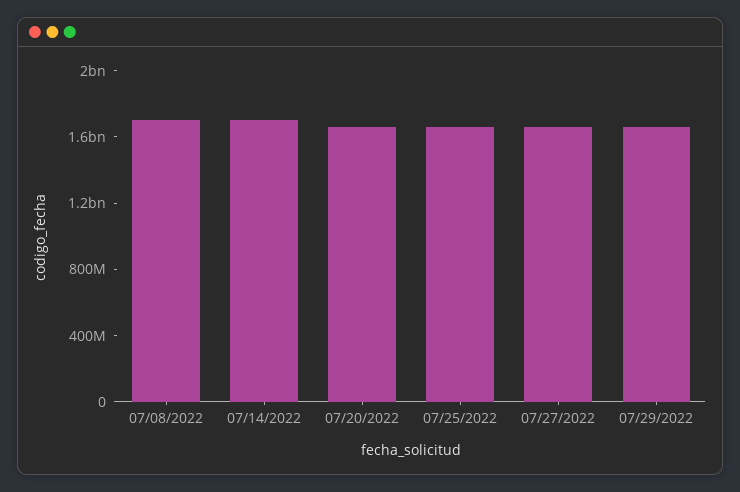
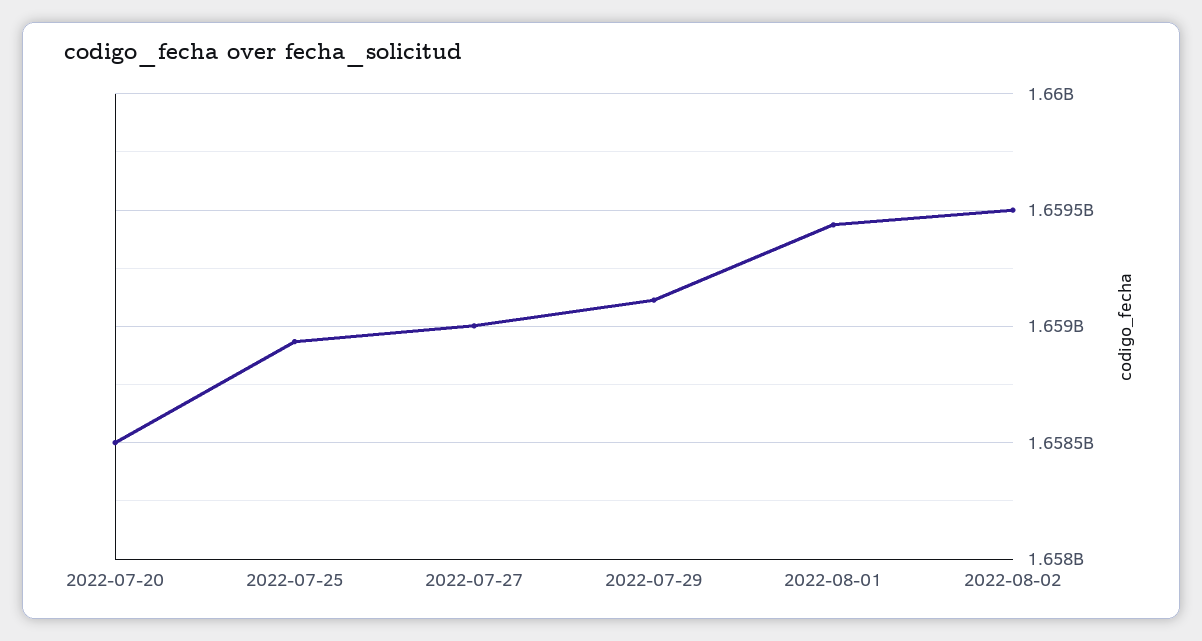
07/08/2022: 1700000000 -> none
07/14/2022: 1700000000 -> none
2022-08-01: none -> 1659450000
2022-08-02: none -> 1659500000

